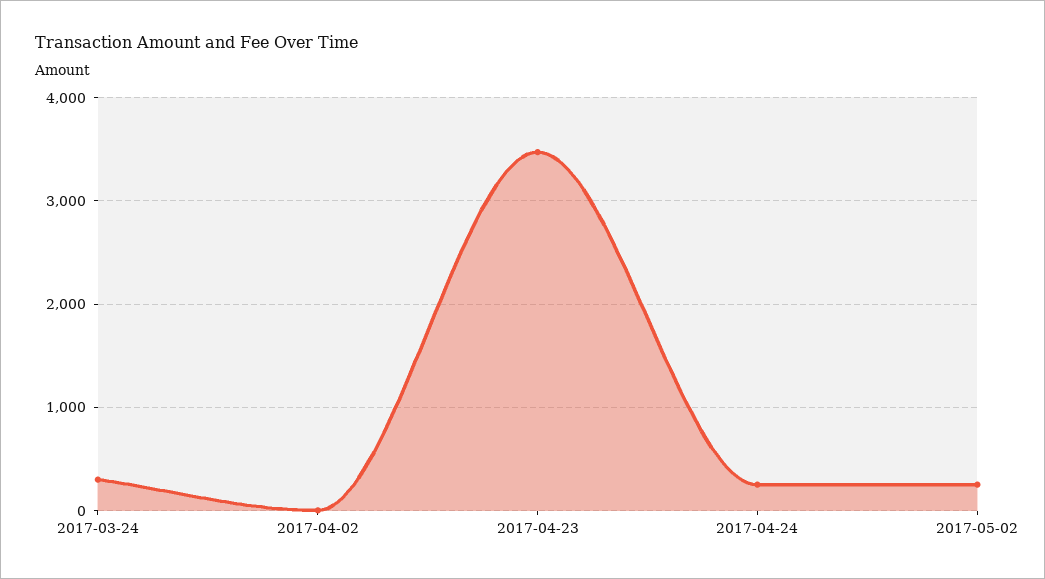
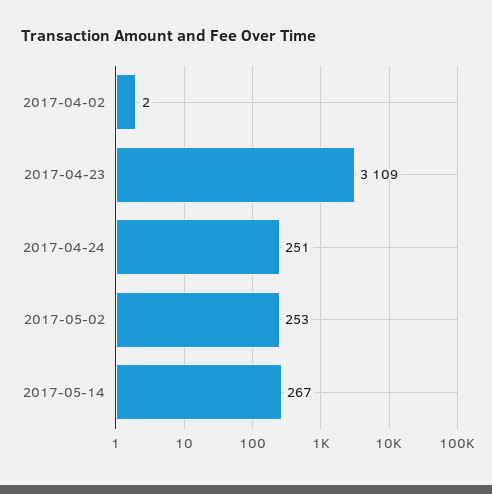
2017-03-24: 300 -> none
2017-04-23: 3500 -> 3109
2017-05-14: none -> 267

